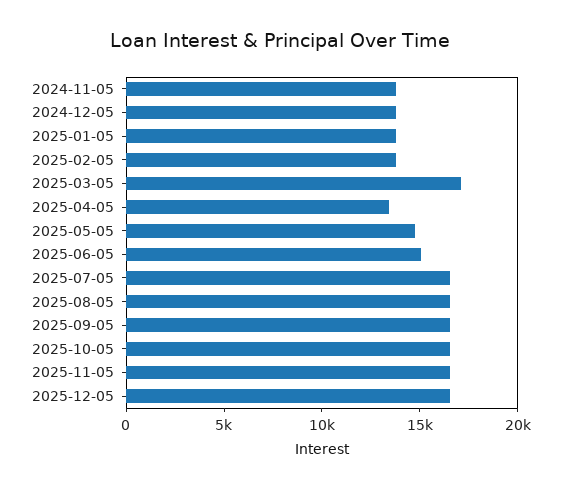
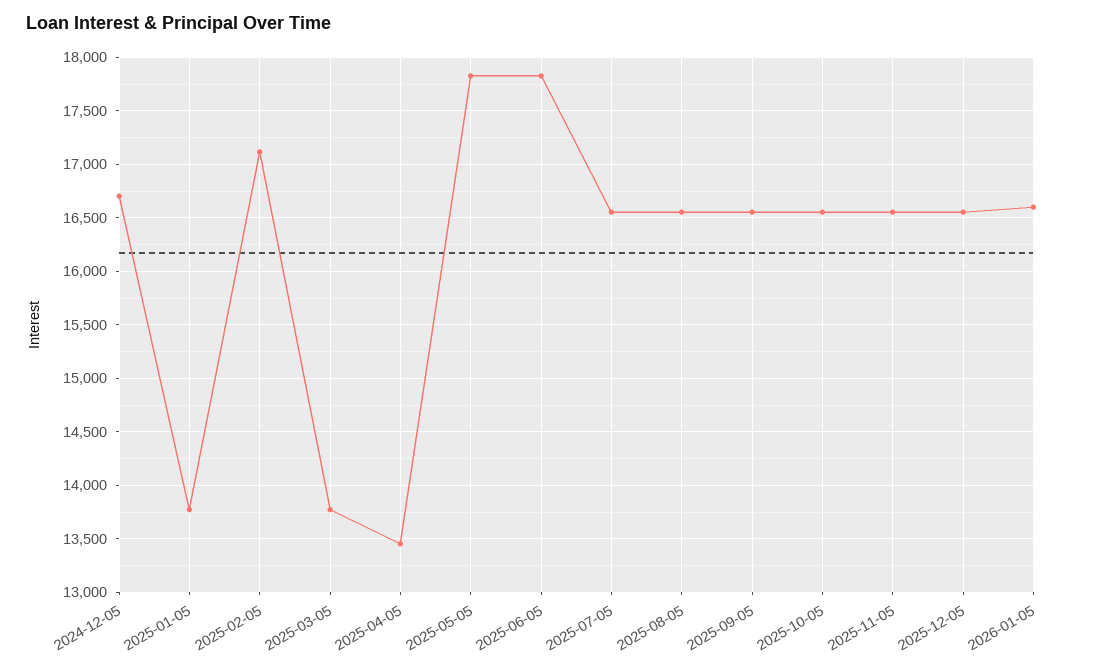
2024-11-05: 14000 -> none
2024-12-05: 14000 -> 16700
2025-02-05: 14000 -> 17100
2025-03-05: 17000 -> 13800
2025-05-05: 15000 -> 17800
2025-06-05: 15000 -> 17800
2026-01-05: none -> 16600

